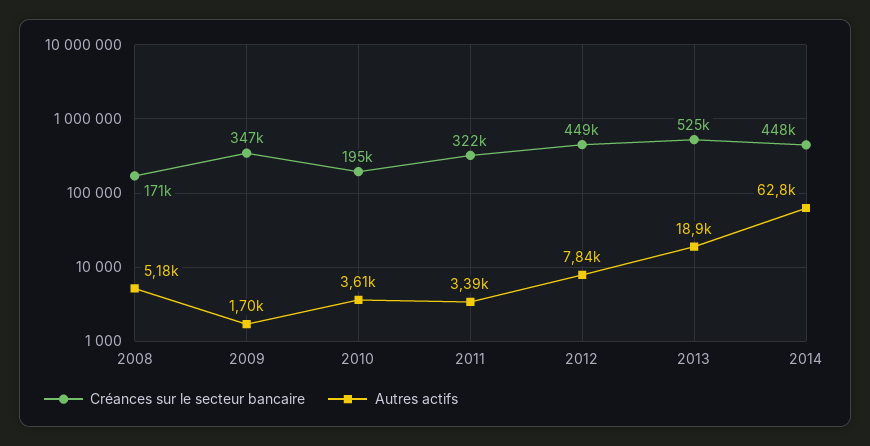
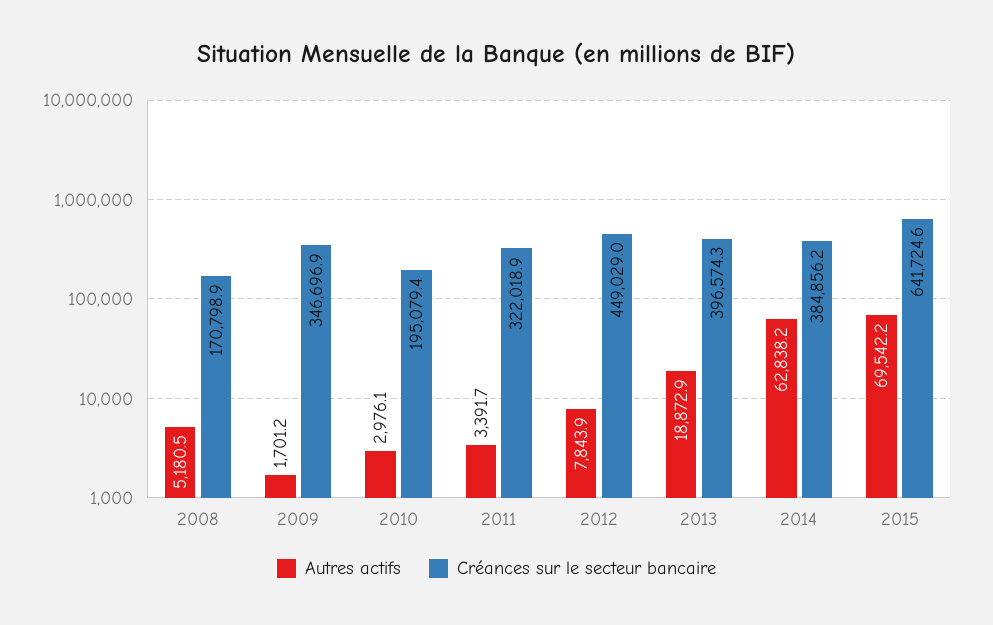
Autres actifs, 2010: 3610 -> 2976.1
Créances sur le secteur bancaire, 2013: 525000 -> 396574.3
Créances sur le secteur bancaire, 2014: 448000 -> 384856.2
Autres actifs, 2015: none -> 69542.2
Créances sur le secteur bancaire, 2015: none -> 641724.6

